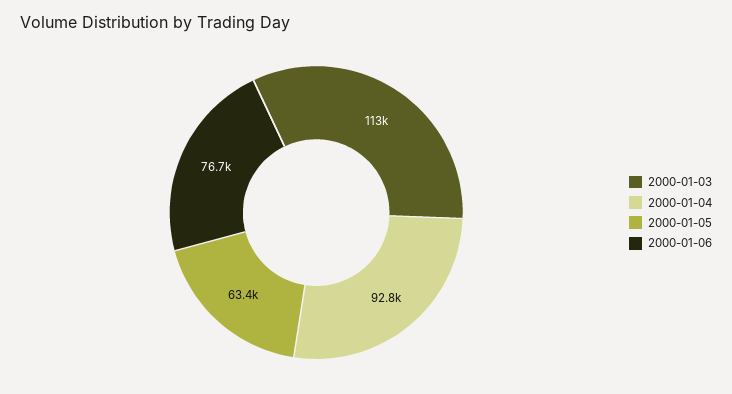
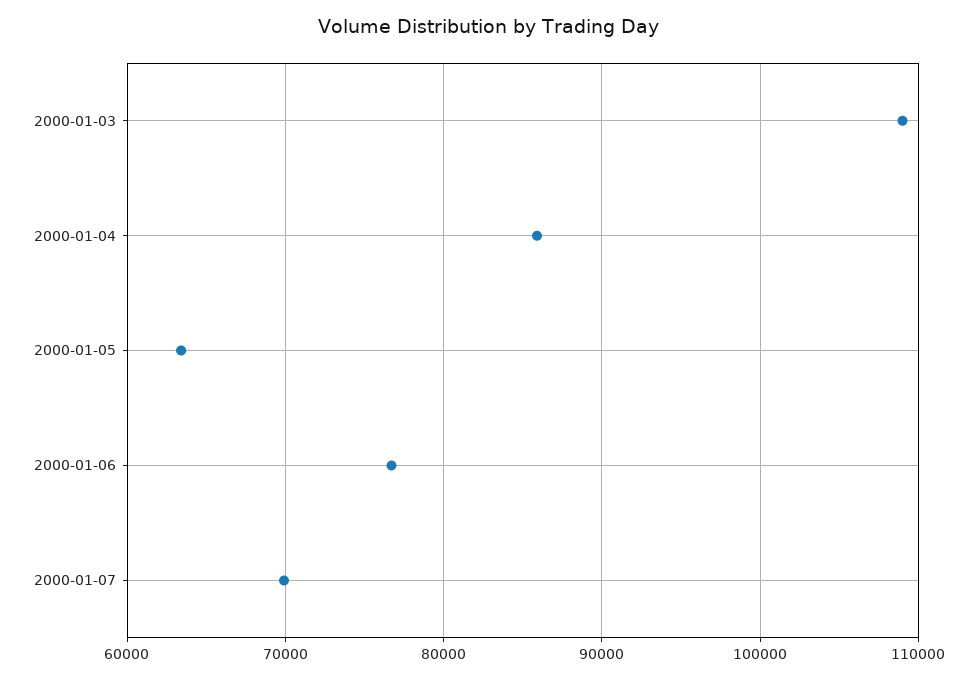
2000-01-03: 113000 -> 109000
2000-01-04: 92800 -> 86000
2000-01-07: none -> 70000

